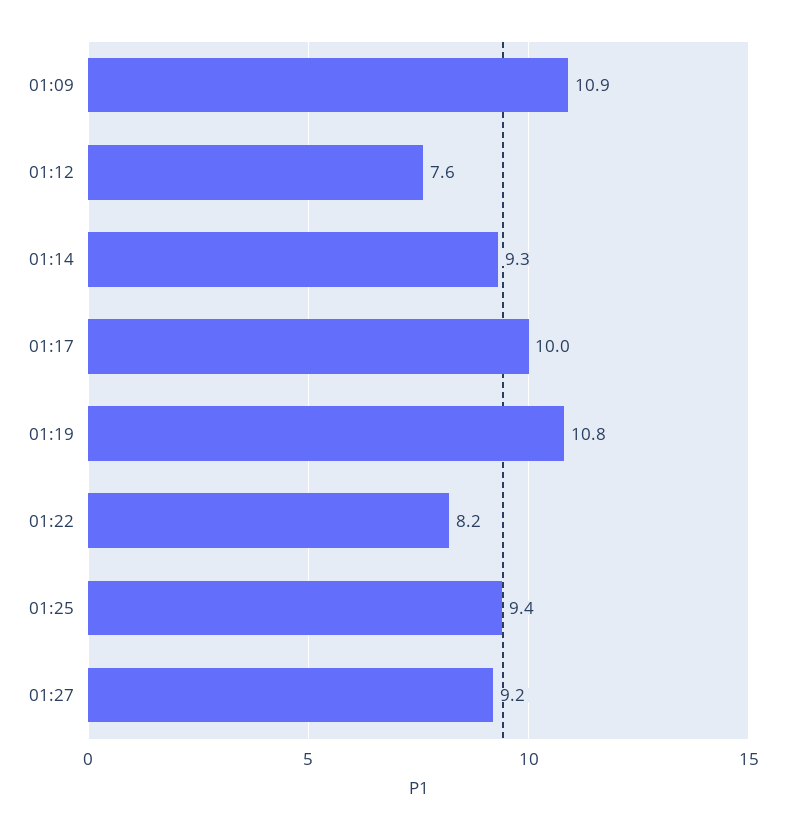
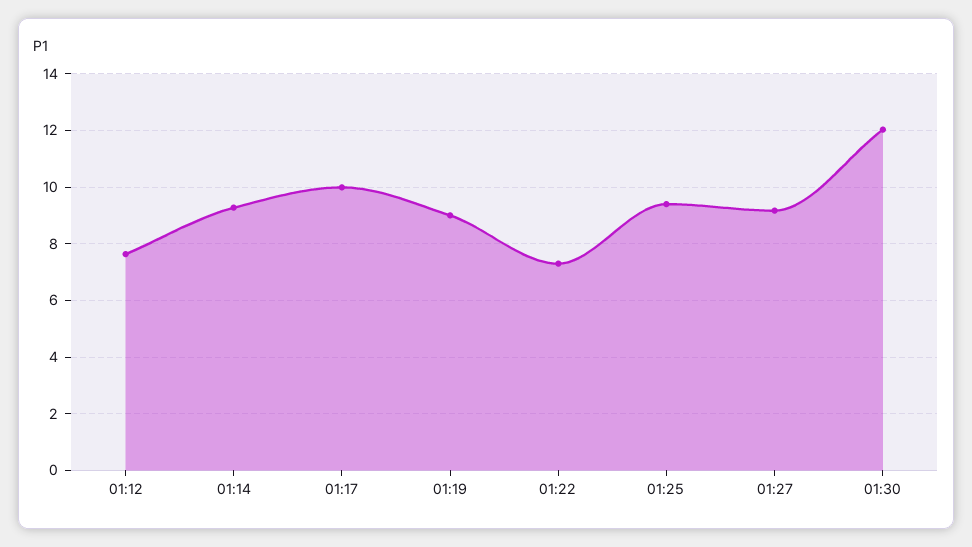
01:09: 10.9 -> none
01:19: 10.8 -> 9
01:22: 8.2 -> 7.25
01:30: none -> 12

